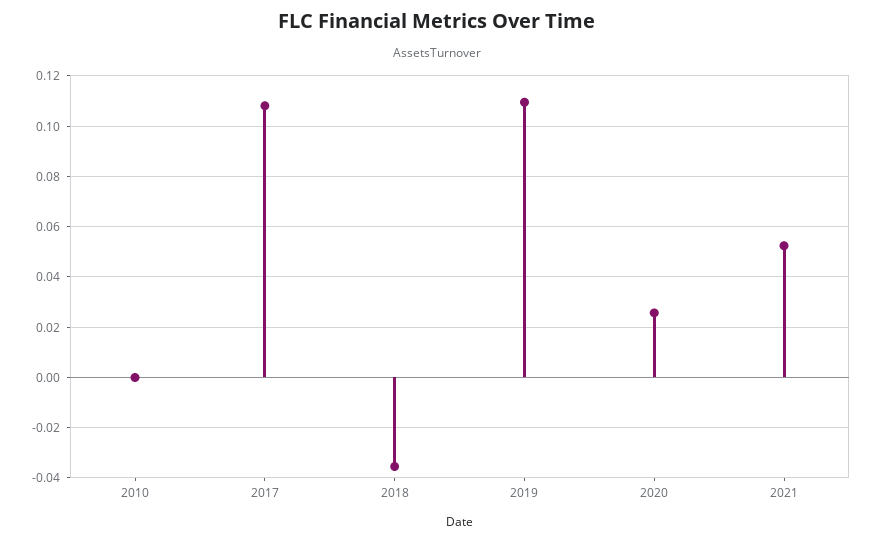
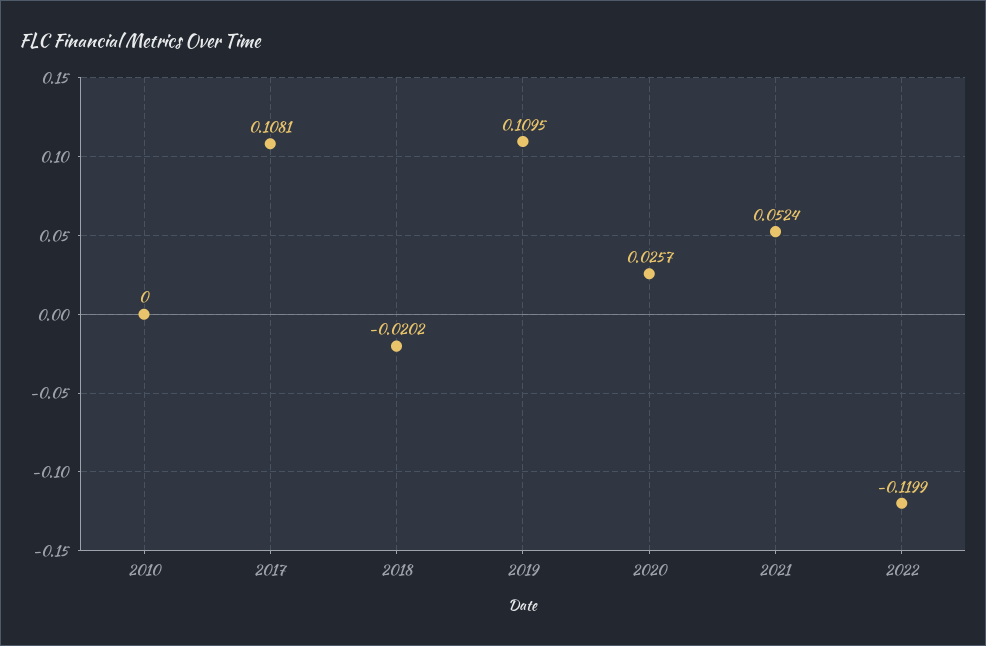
2018: -0.035 -> -0.0202
2022: none -> -0.1199

